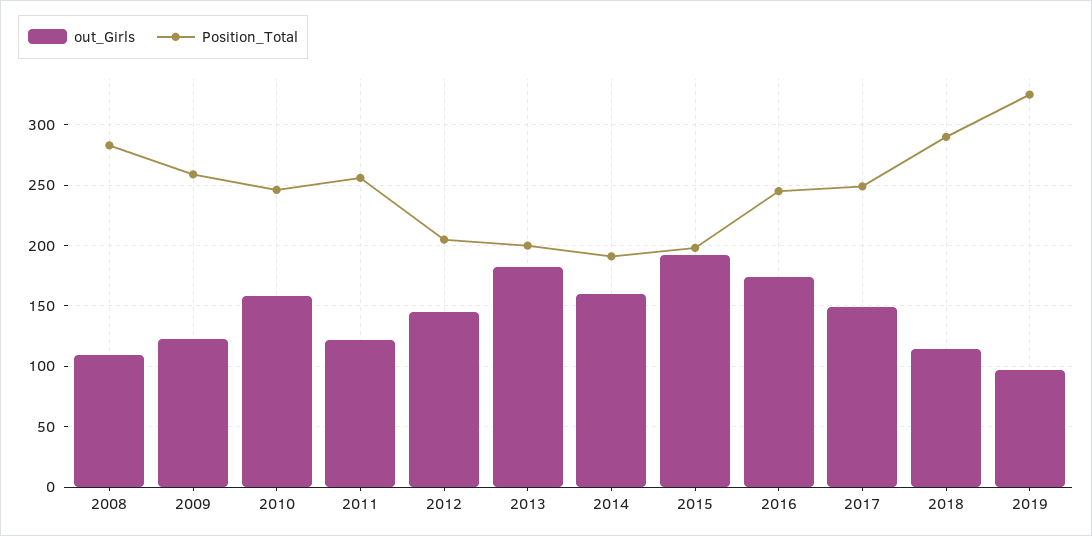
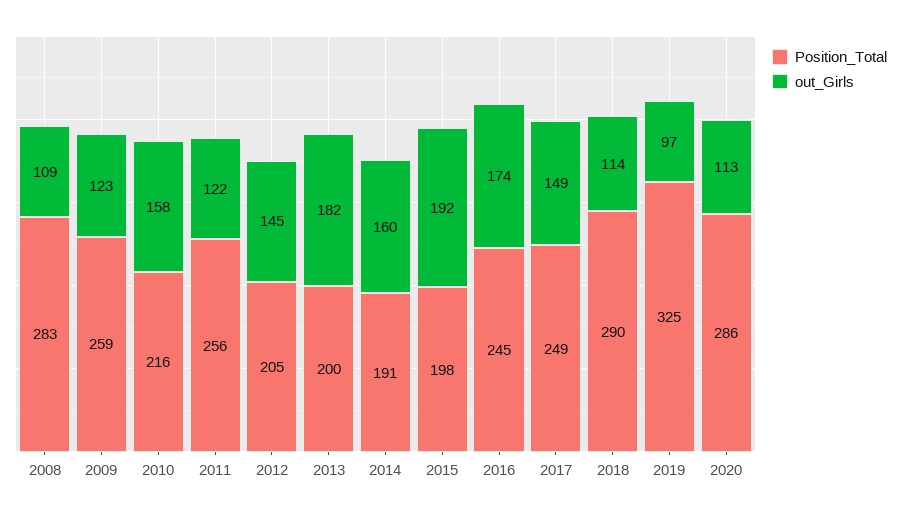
Position_Total, 2010: 245 -> 216
Position_Total, 2020: none -> 286
out_Girls, 2020: none -> 113

